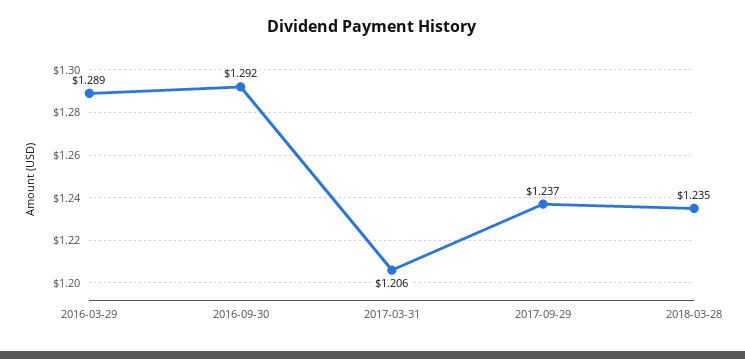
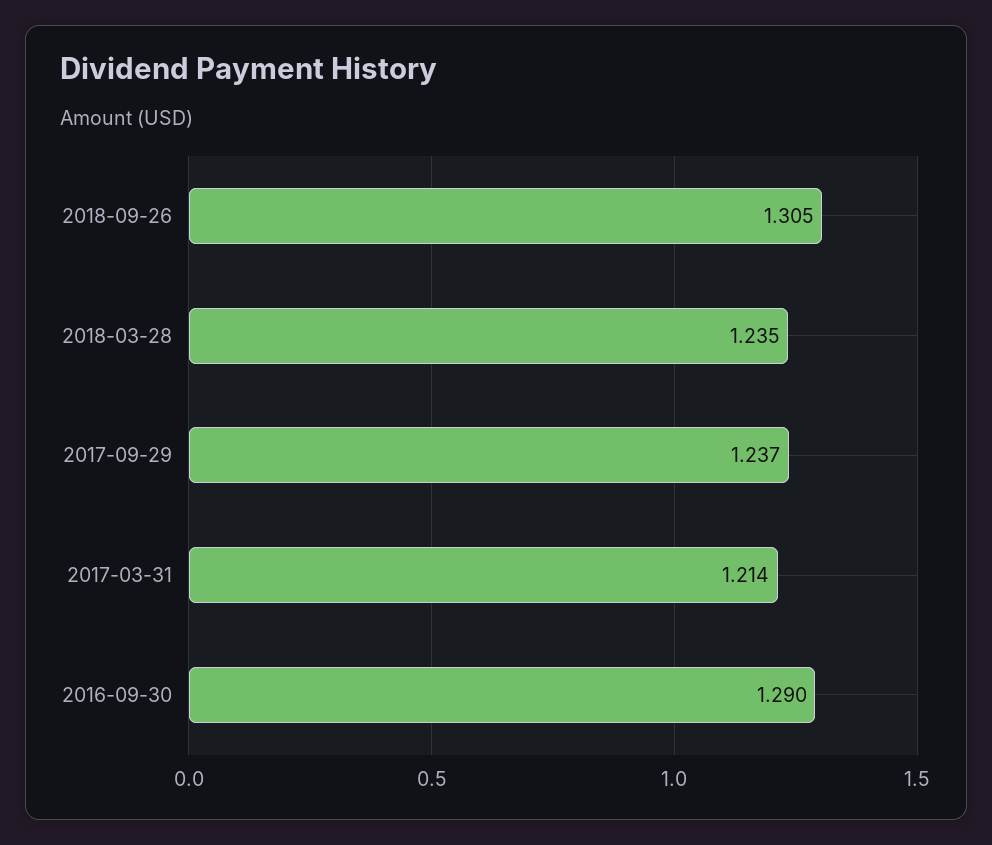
2016-03-29: 1.289 -> none
2016-09-30: 1.292 -> 1.29
2017-03-31: 1.206 -> 1.214
2018-09-26: none -> 1.305

